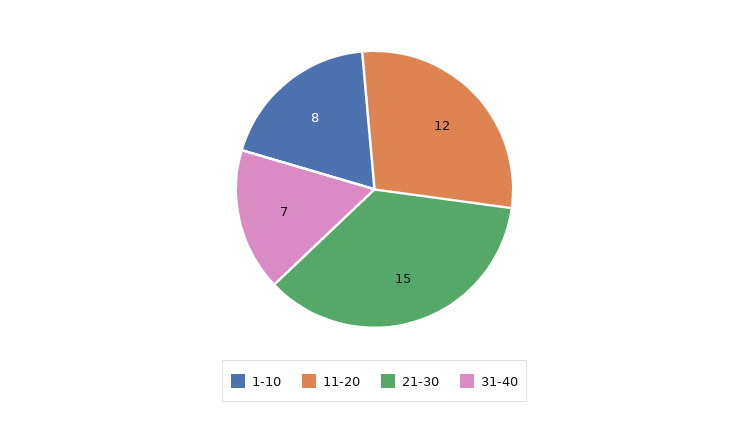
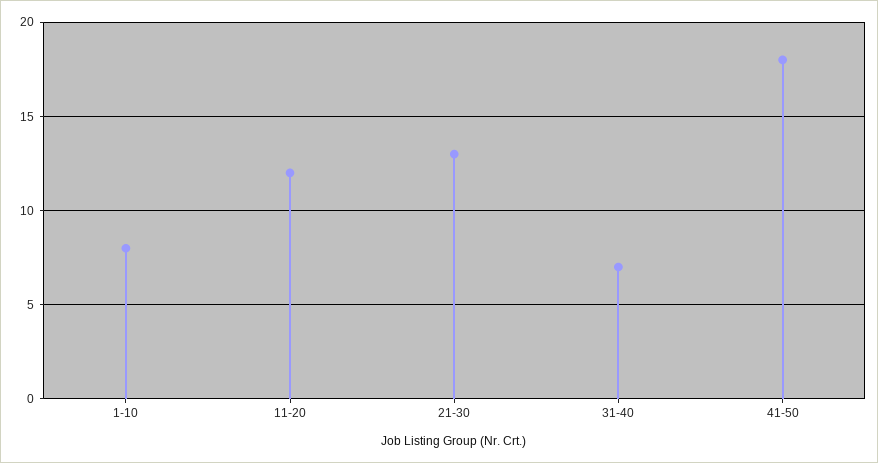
21-30: 15 -> 13
41-50: none -> 18

